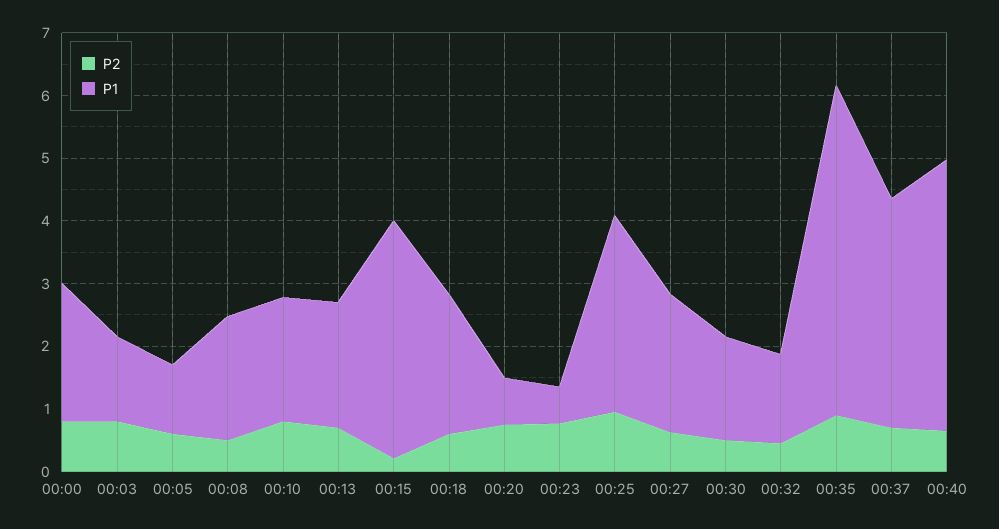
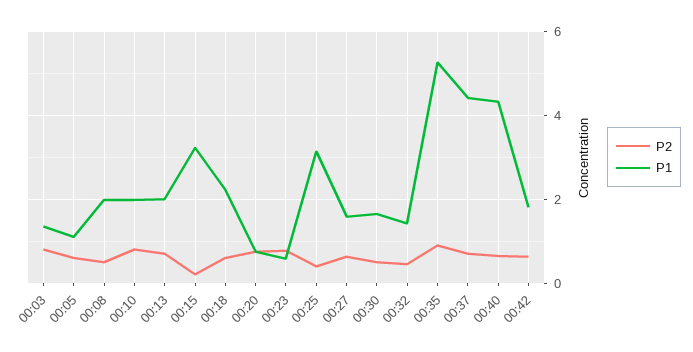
P2, 00:00: 0.8 -> none
P1, 00:00: 2.2 -> none
P1, 00:15: 3.8 -> 3.2
P2, 00:25: 1 -> 0.4
P1, 00:27: 2.2 -> 1.6
P1, 00:37: 3.6 -> 4.4
P2, 00:42: none -> 0.6
P1, 00:42: none -> 1.8

